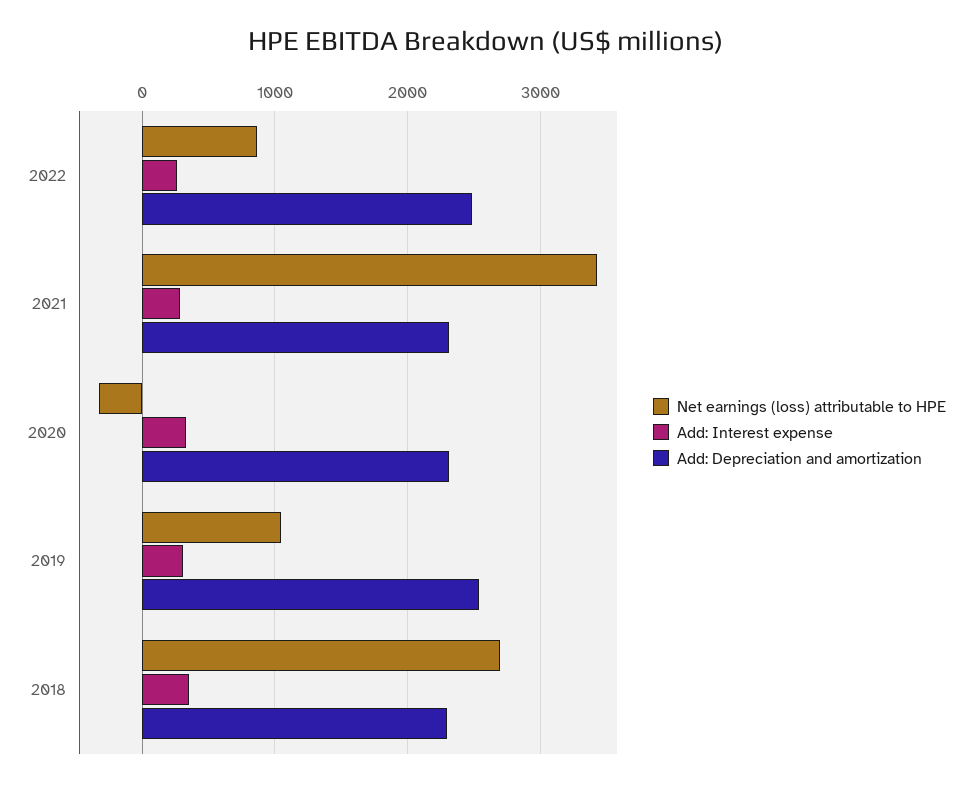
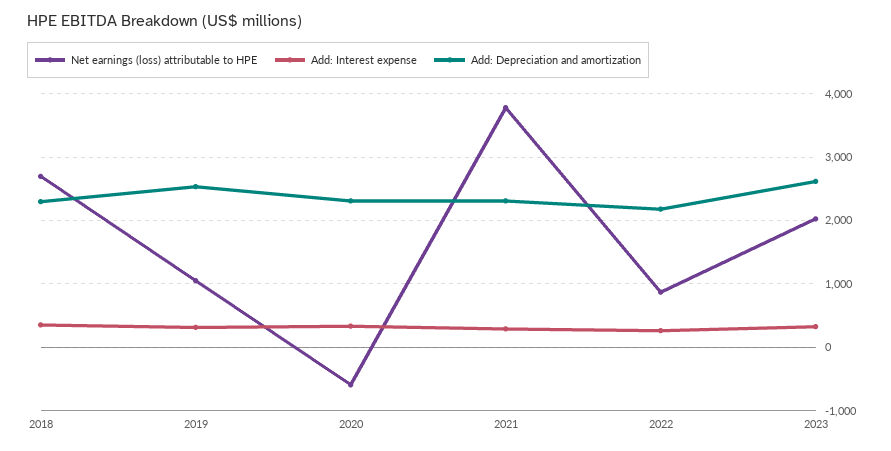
Add: Depreciation and amortization, 2022: 2500 -> 2200
Net earnings (loss) attributable to HPE, 2021: 3400 -> 3800
Net earnings (loss) attributable to HPE, 2020: -300 -> -600
Net earnings (loss) attributable to HPE, 2023: none -> 2000
Add: Interest expense, 2023: none -> 300
Add: Depreciation and amortization, 2023: none -> 2600

